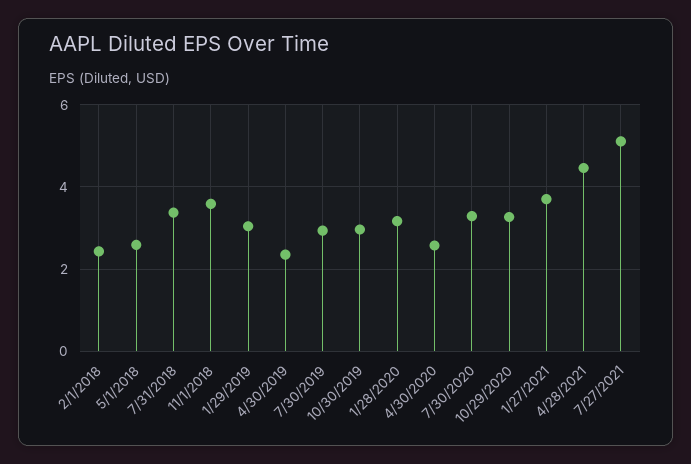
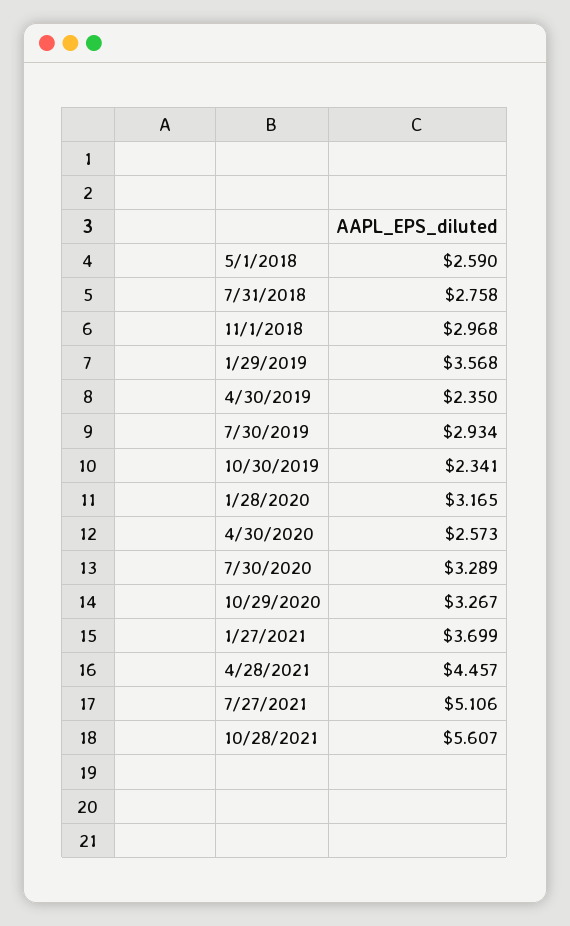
2/1/2018: 2.4 -> none
7/31/2018: 3.4 -> 2.758
11/1/2018: 3.6 -> 2.968
1/29/2019: 3 -> 3.568
10/30/2019: 3 -> 2.341
10/28/2021: none -> 5.607

